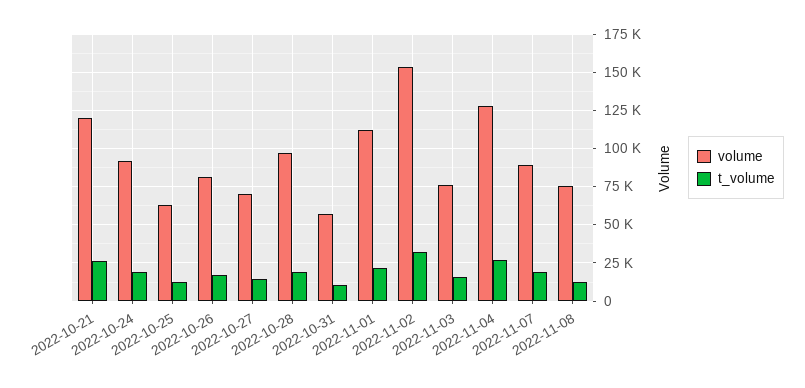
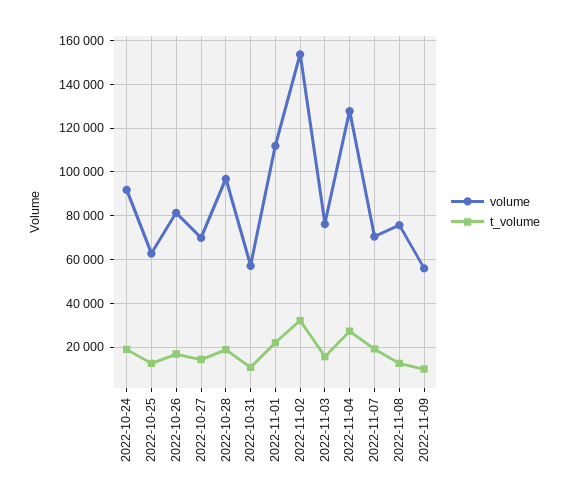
volume, 2022-10-21: 120000 -> none
t_volume, 2022-10-21: 25000 -> none
volume, 2022-11-07: 90000 -> 70000
volume, 2022-11-09: none -> 55000
t_volume, 2022-11-09: none -> 10000

